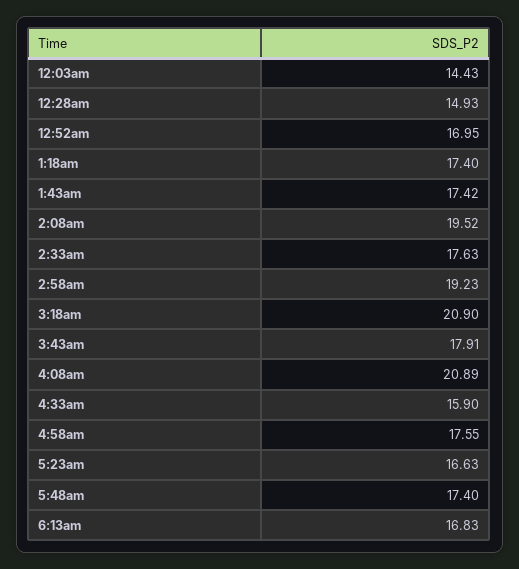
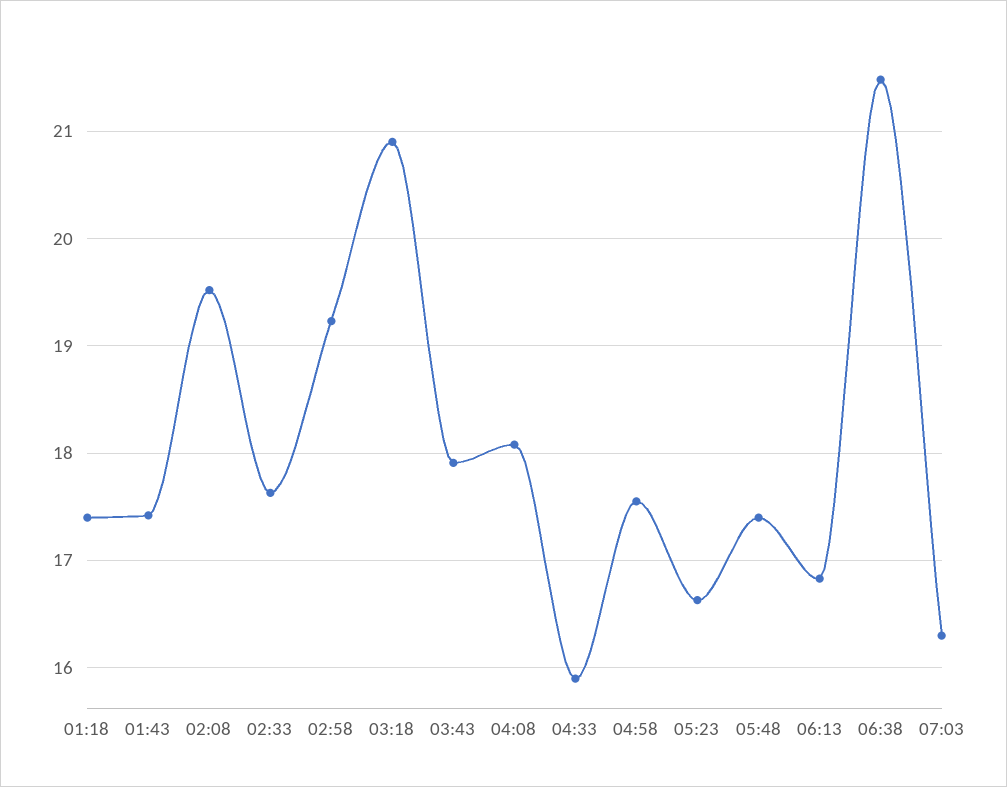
12:03am: 14.43 -> none
12:28am: 14.93 -> none
12:52am: 16.95 -> none
4:08am: 20.89 -> 18.1
06:38: none -> 21.5
07:03: none -> 16.3

